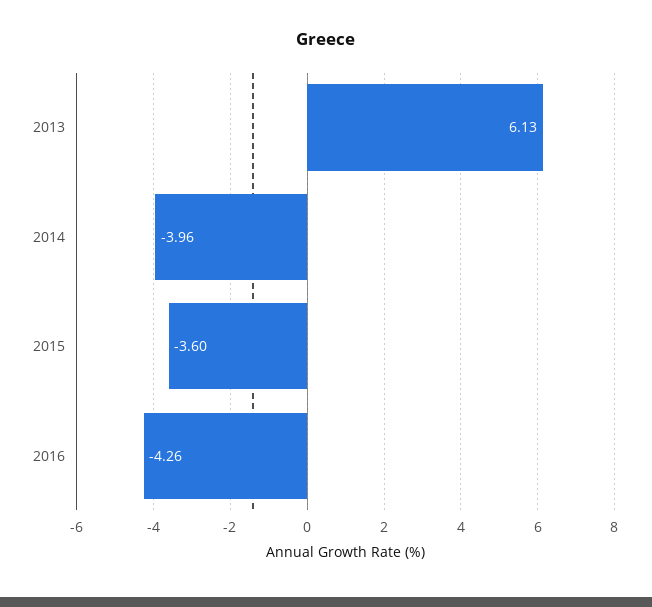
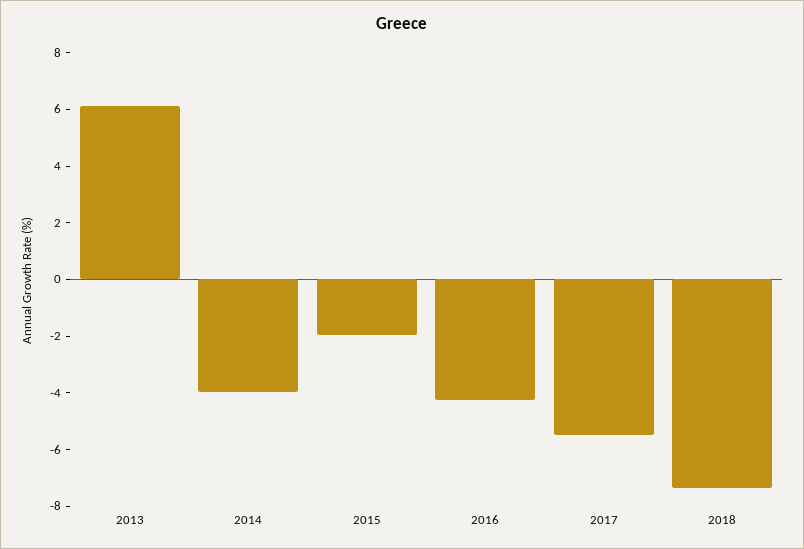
2015: -3.6 -> -2
2017: none -> -5.5
2018: none -> -7.5

